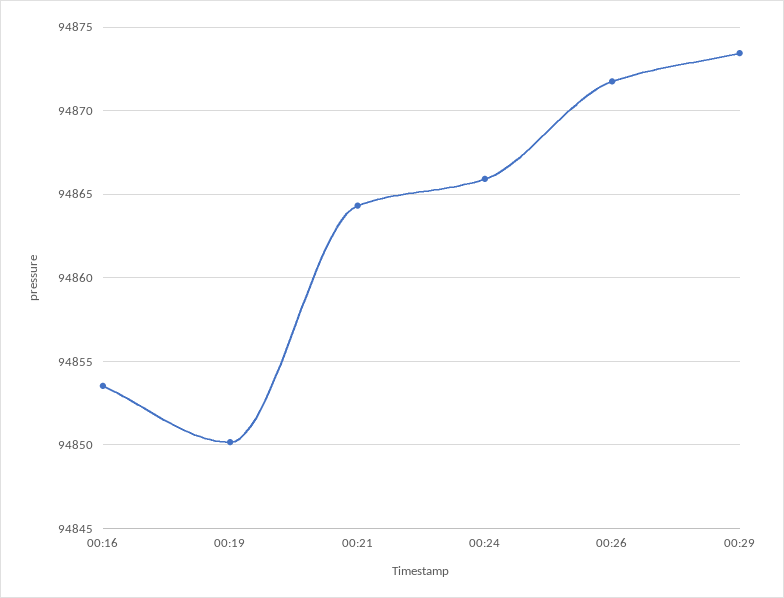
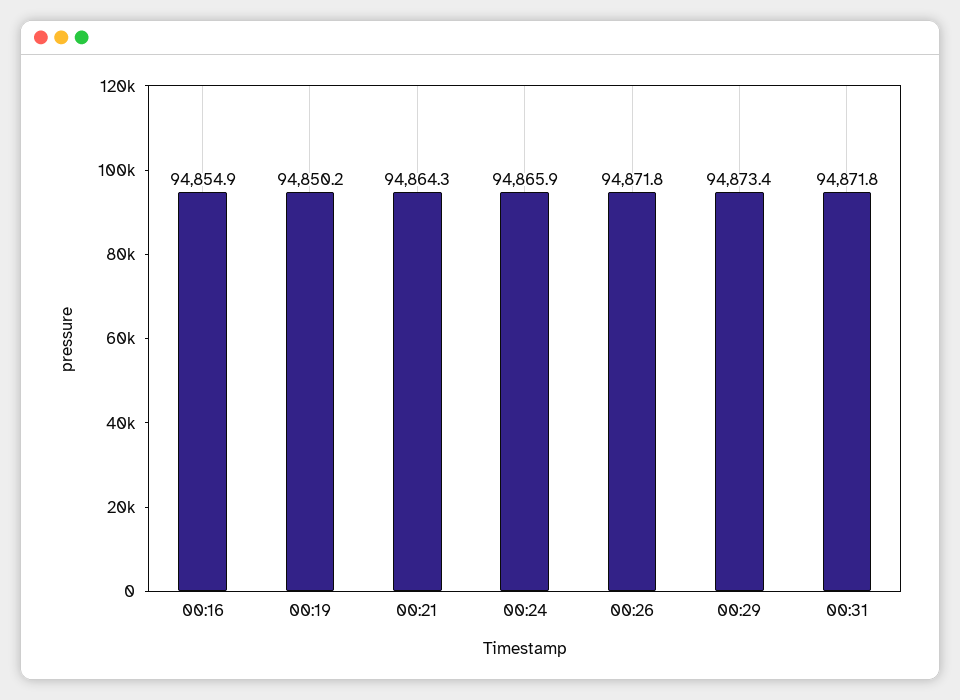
00:16: 94853.5 -> 94854.9
00:31: none -> 94871.8

